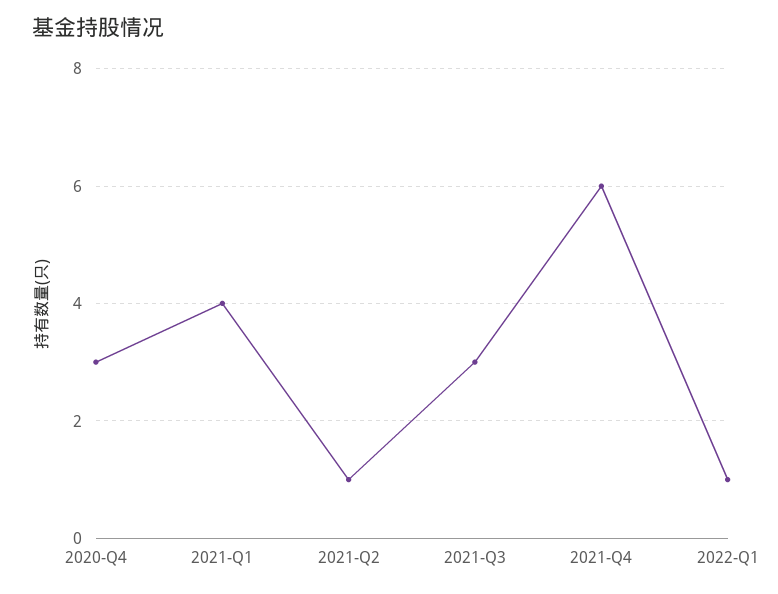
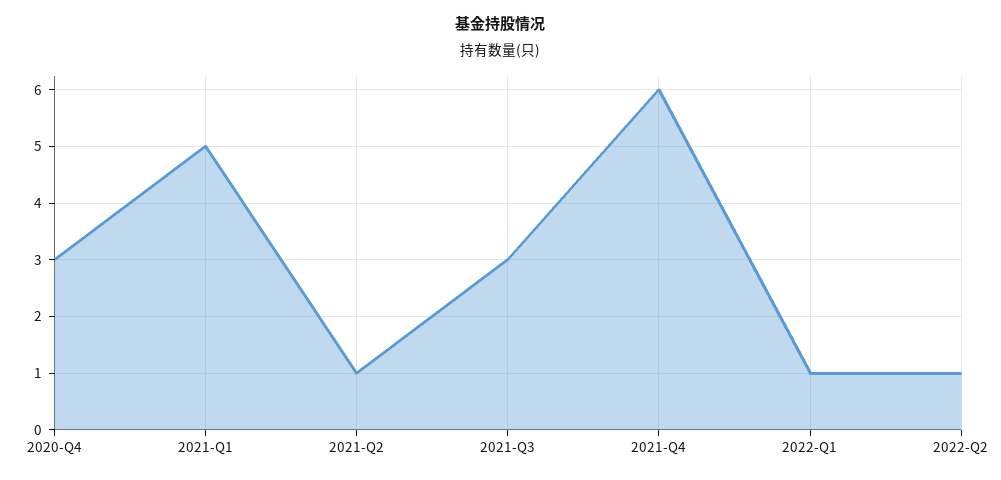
2021-Q1: 4 -> 5
2022-Q2: none -> 1

